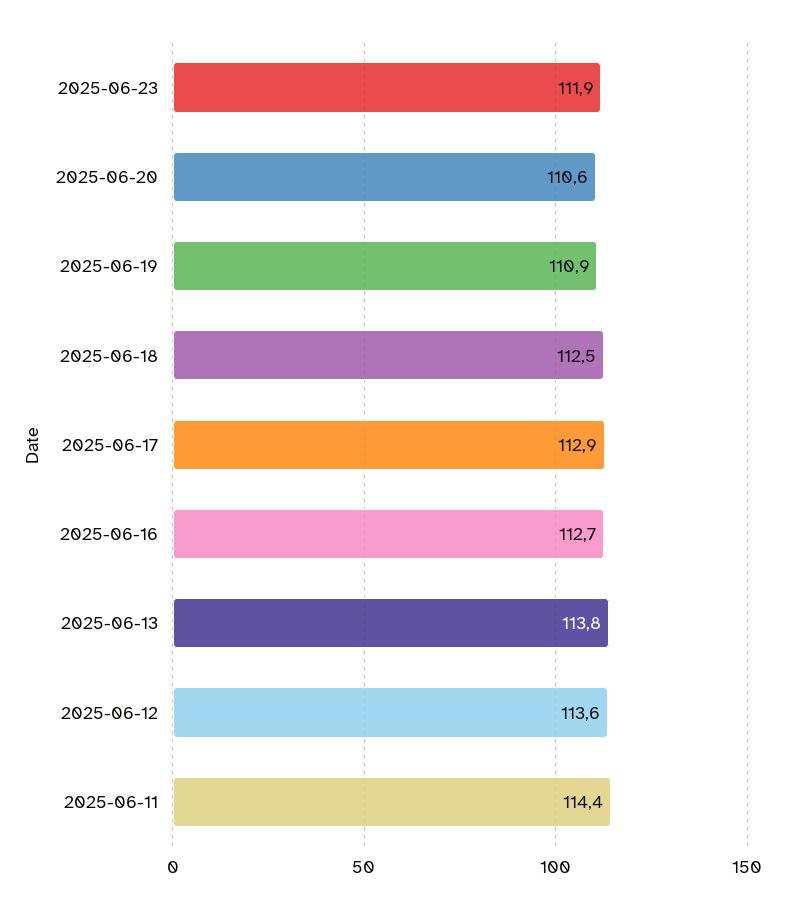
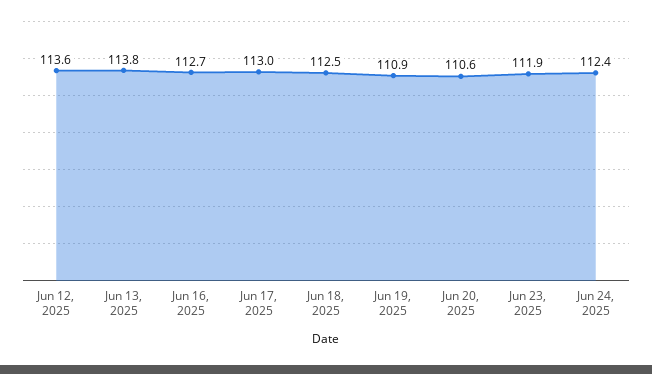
2025-06-17: 112.9 -> 113
2025-06-11: 114.4 -> none
Jun 24, 2025: none -> 112.4

